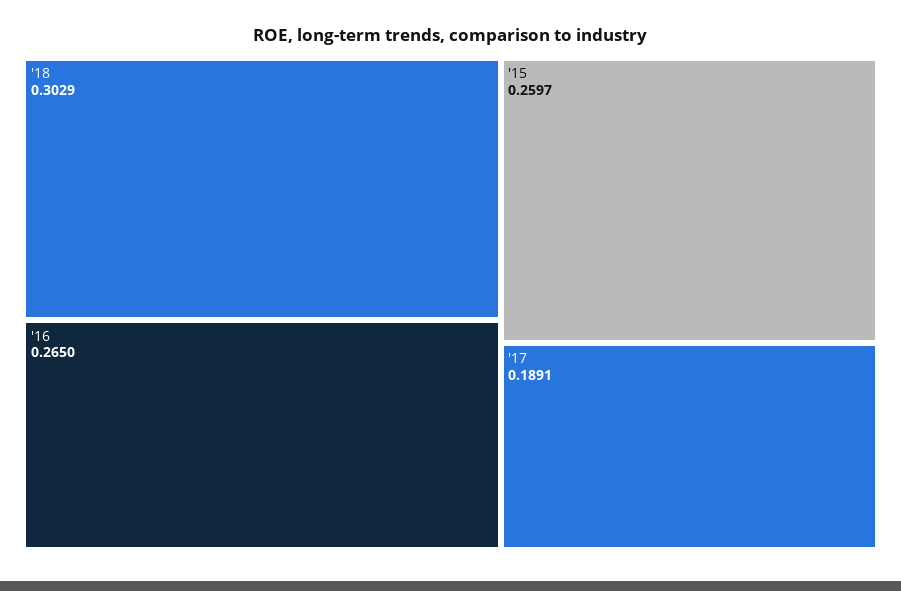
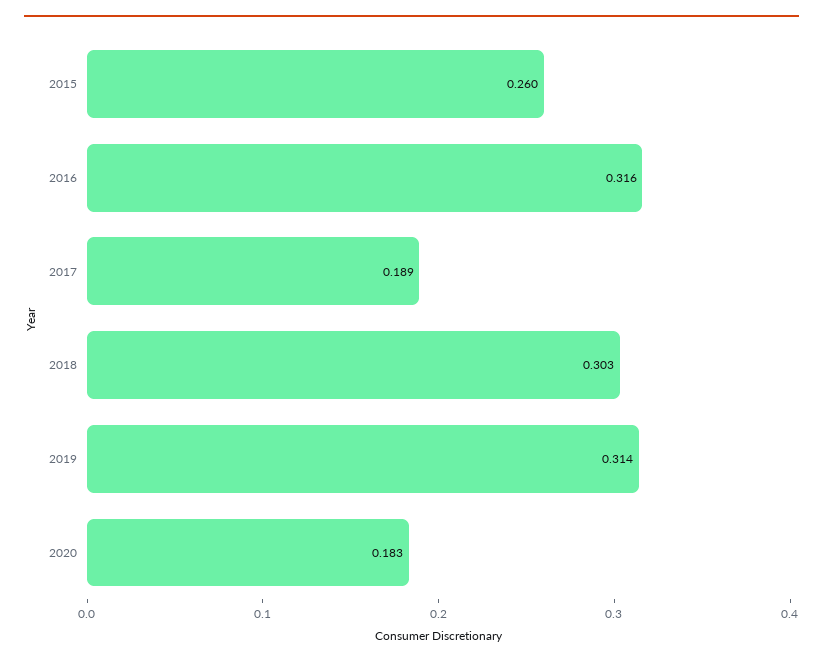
'16: 0.265 -> 0.316
2019: none -> 0.314
2020: none -> 0.183

